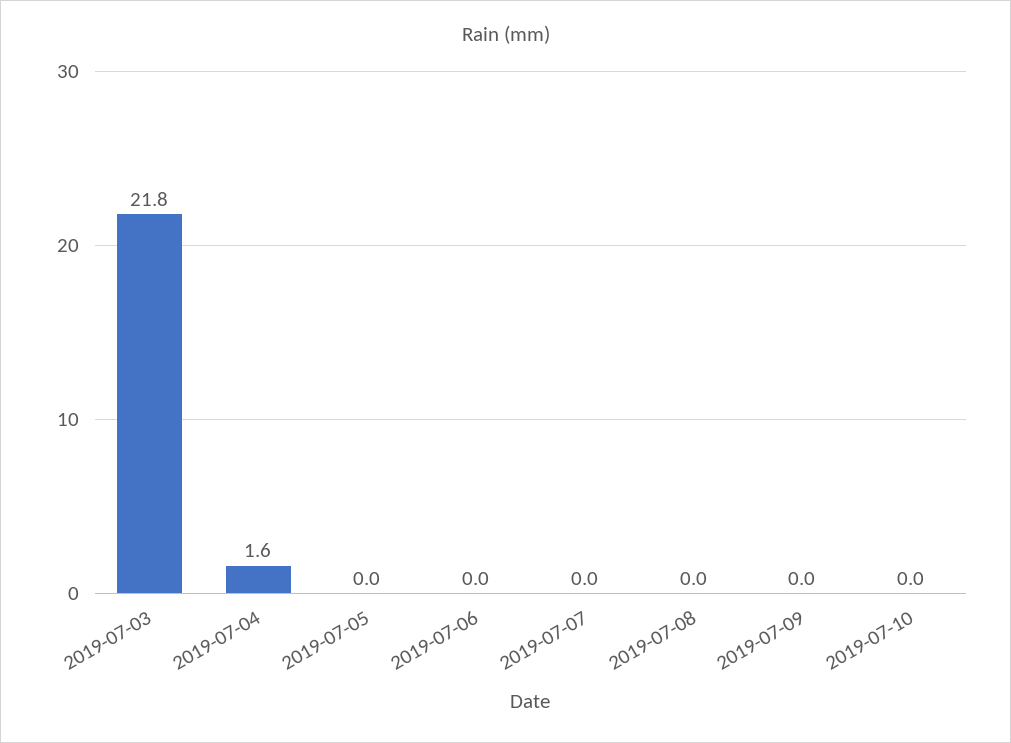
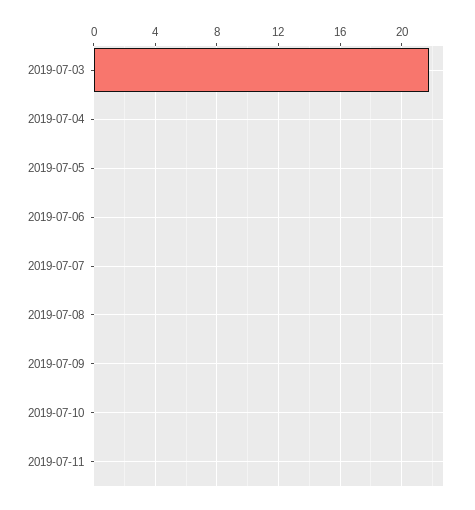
2019-07-04: 1.6 -> 0
2019-07-11: none -> 0

